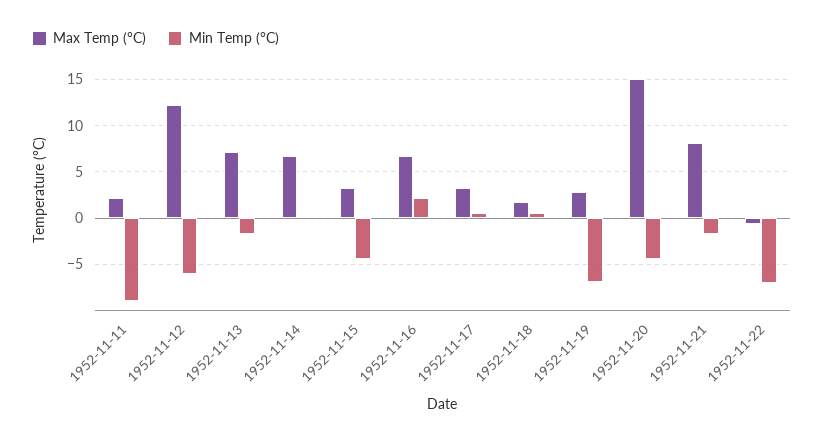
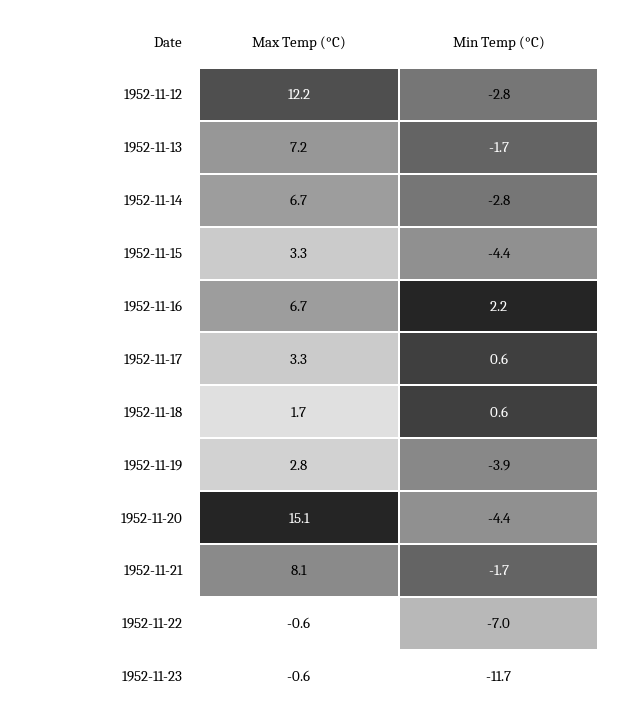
Max Temp (°C), 1952-11-11: 2 -> none
Min Temp (°C), 1952-11-11: -9 -> none
Min Temp (°C), 1952-11-12: -6 -> -2.8
Min Temp (°C), 1952-11-14: 0 -> -2.8
Min Temp (°C), 1952-11-19: -7 -> -3.9
Max Temp (°C), 1952-11-23: none -> -0.6
Min Temp (°C), 1952-11-23: none -> -11.7

